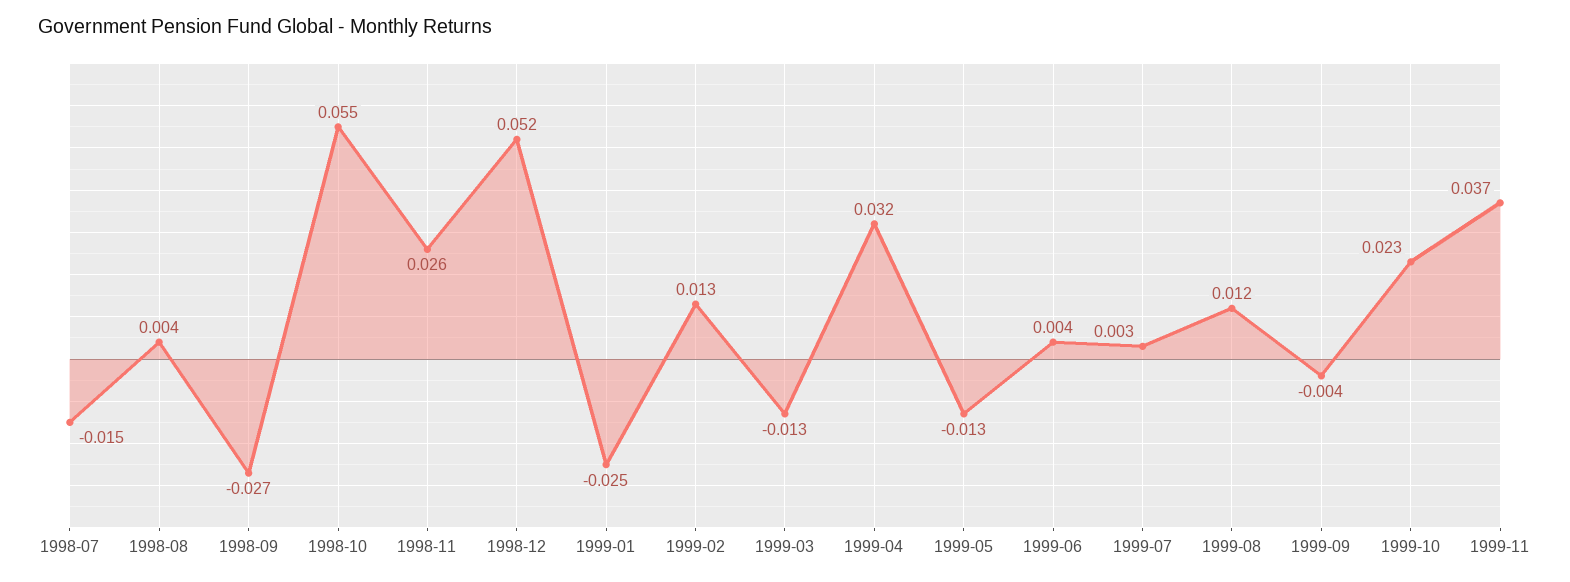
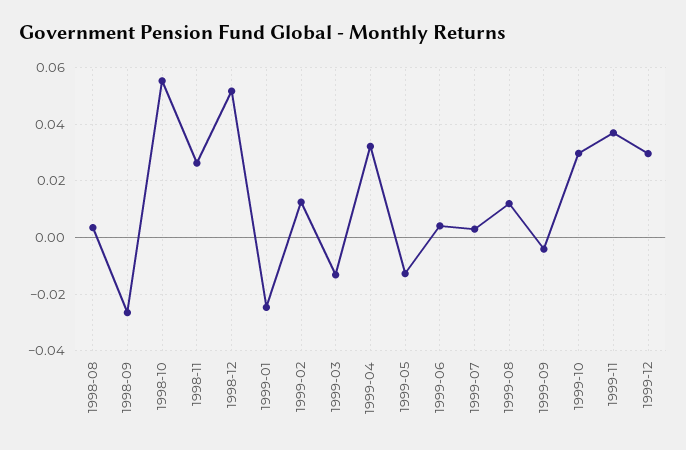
1998-07: -0.015 -> none
1999-10: 0.023 -> 0.03
1999-12: none -> 0.03

